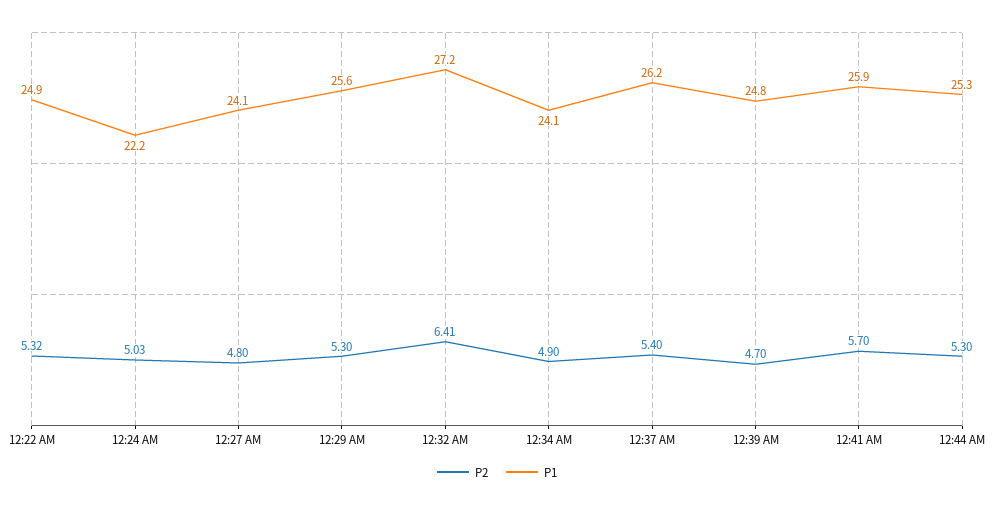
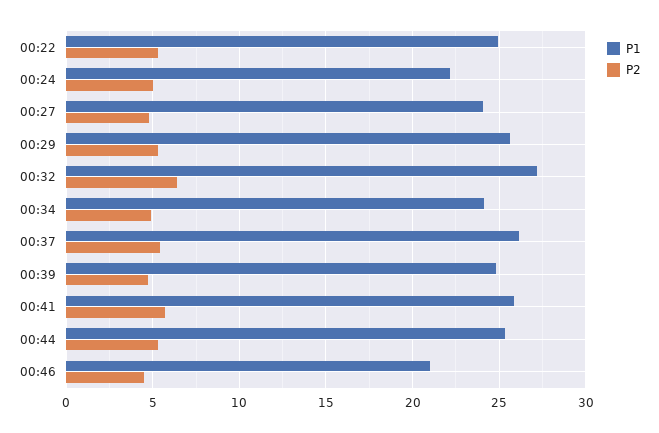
P1, 00:46: none -> 21
P2, 00:46: none -> 4.5

